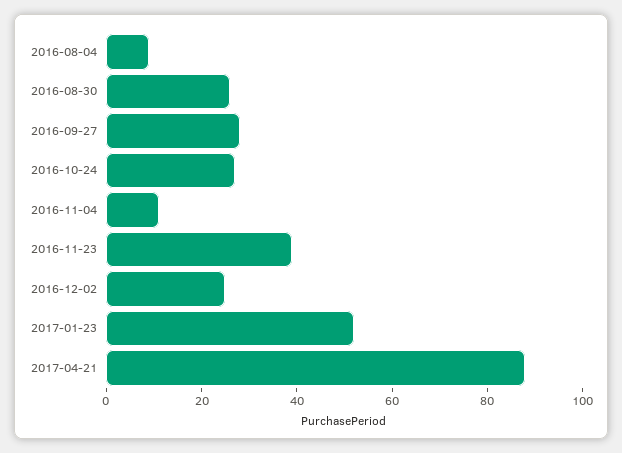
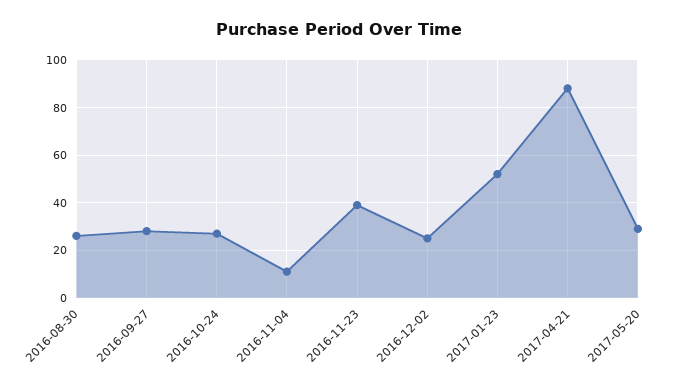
2016-08-04: 10 -> none
2017-05-20: none -> 30

